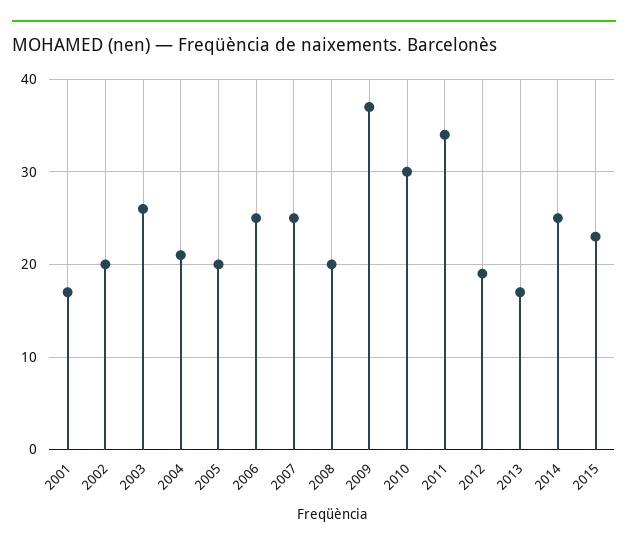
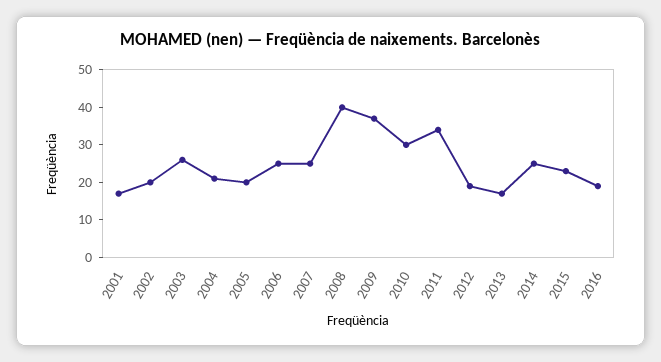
2008: 20 -> 40
2016: none -> 20

